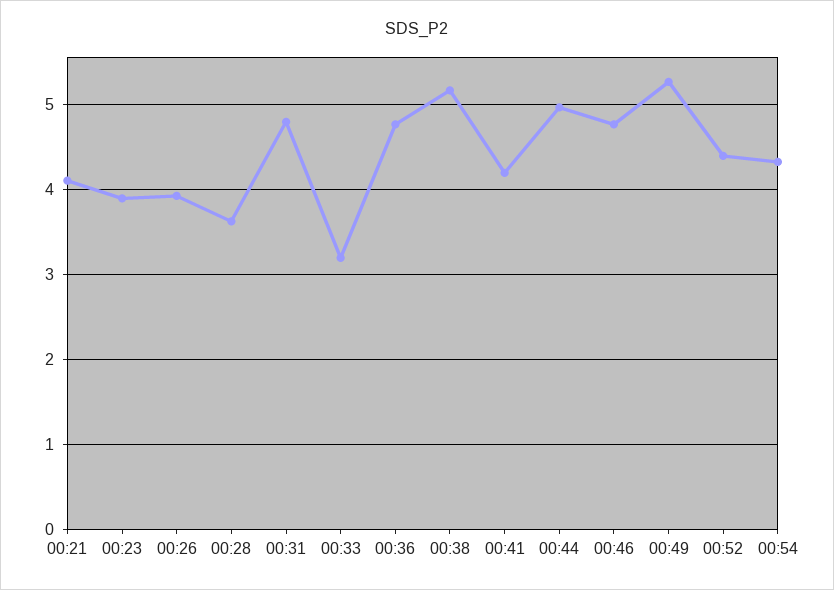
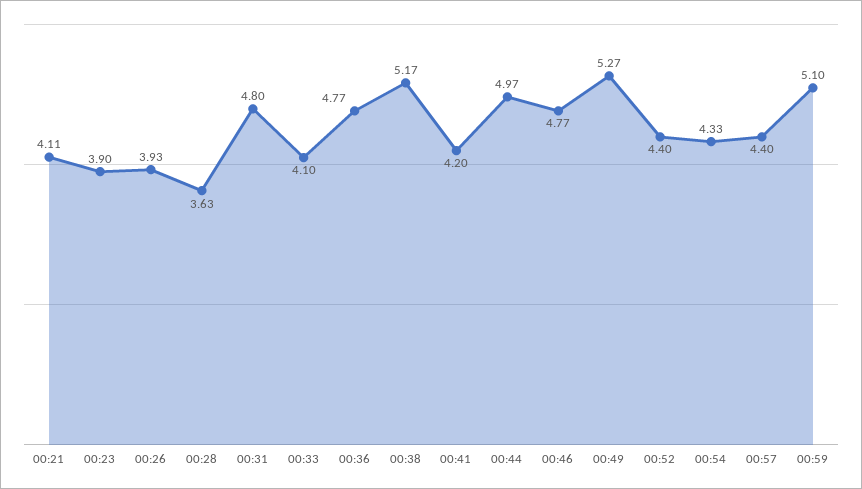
00:33: 3.2 -> 4.1
00:57: none -> 4.4
00:59: none -> 5.1

